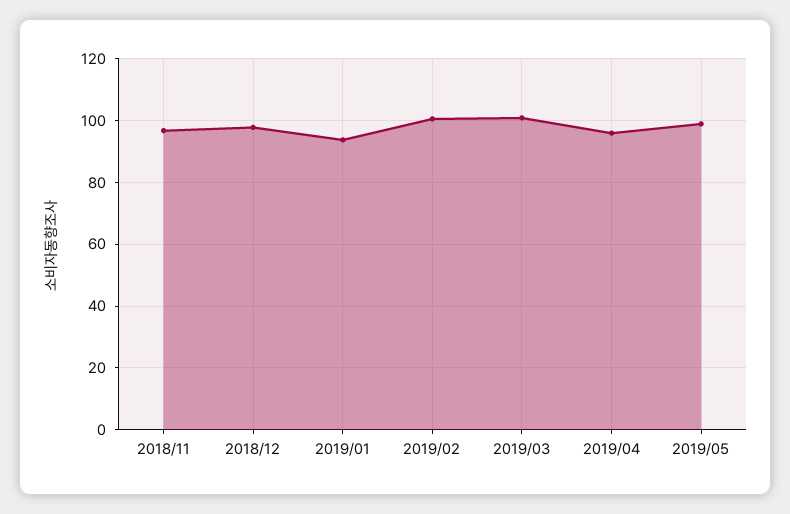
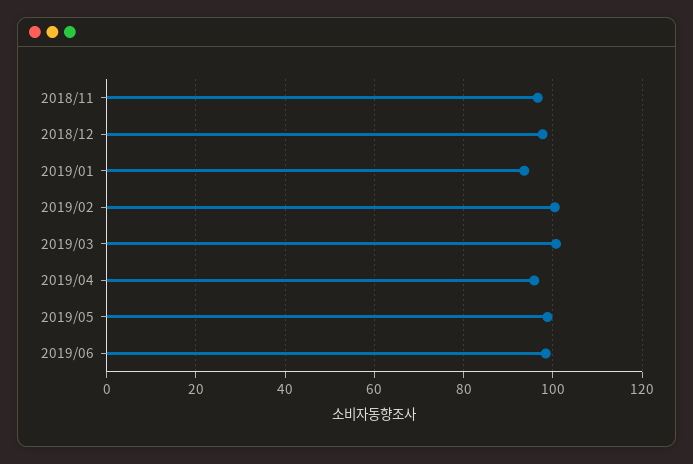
2019/06: none -> 98

